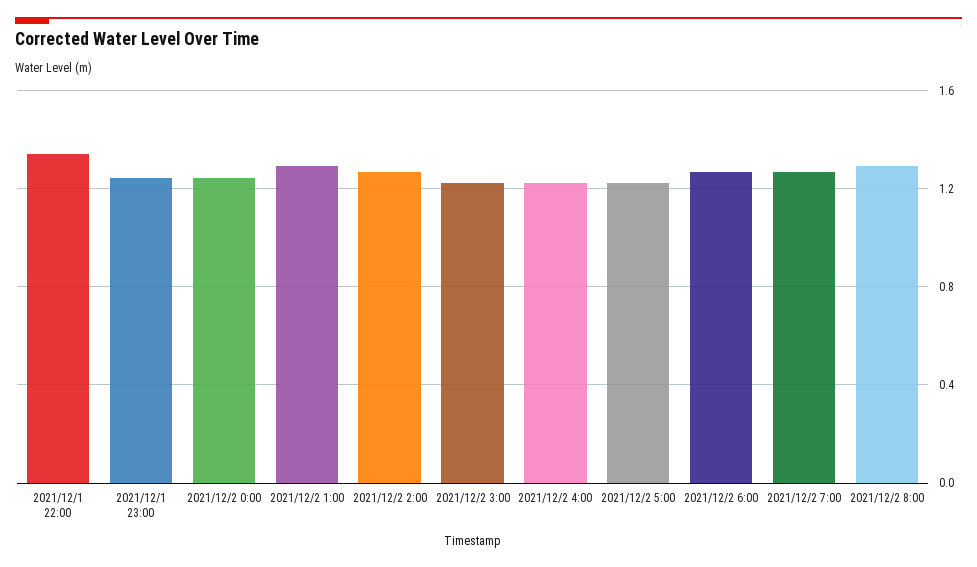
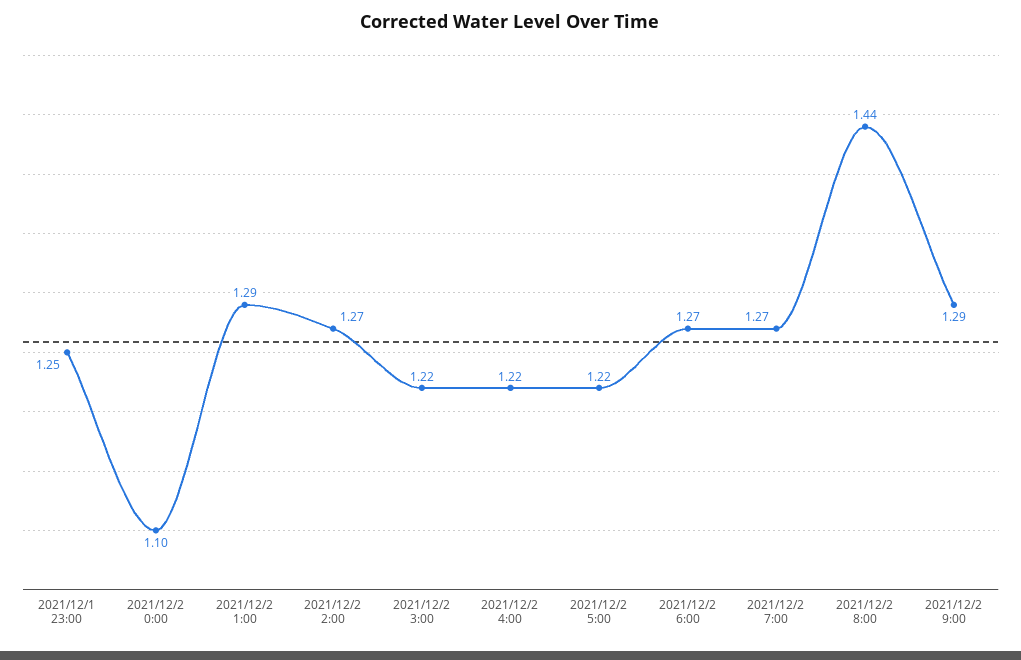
2021/12/1 22:00: 1.35 -> none
2021/12/2 0:00: 1.25 -> 1.1
2021/12/2 8:00: 1.3 -> 1.44
2021/12/2 9:00: none -> 1.29

